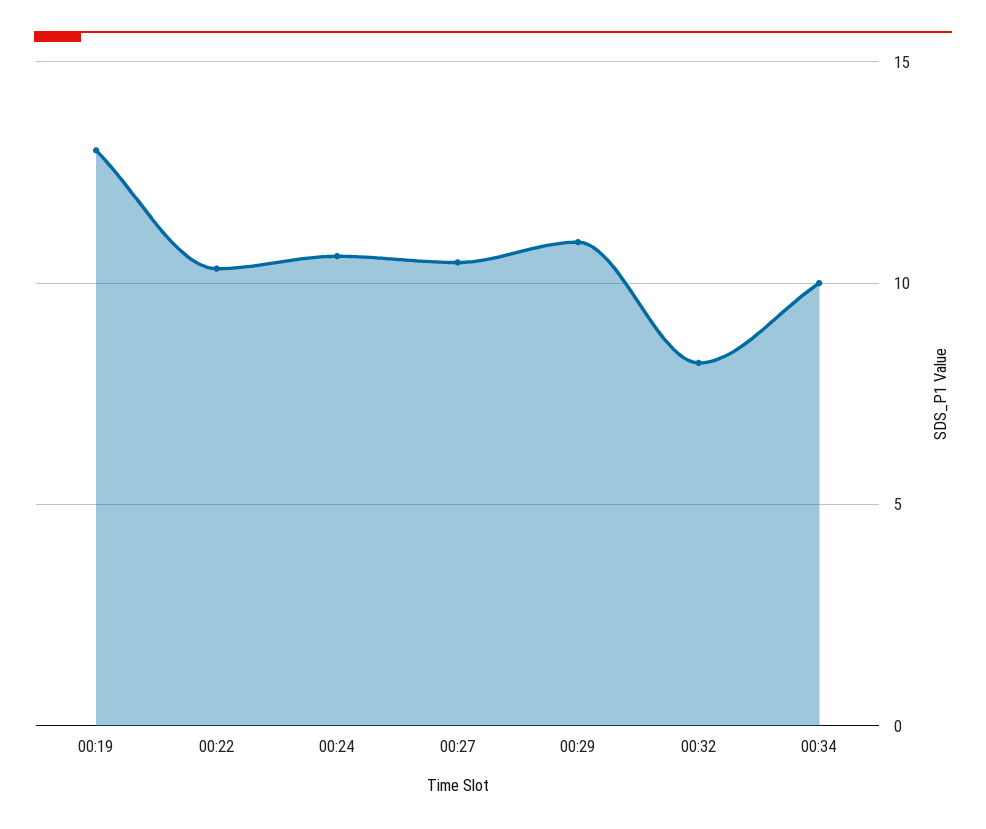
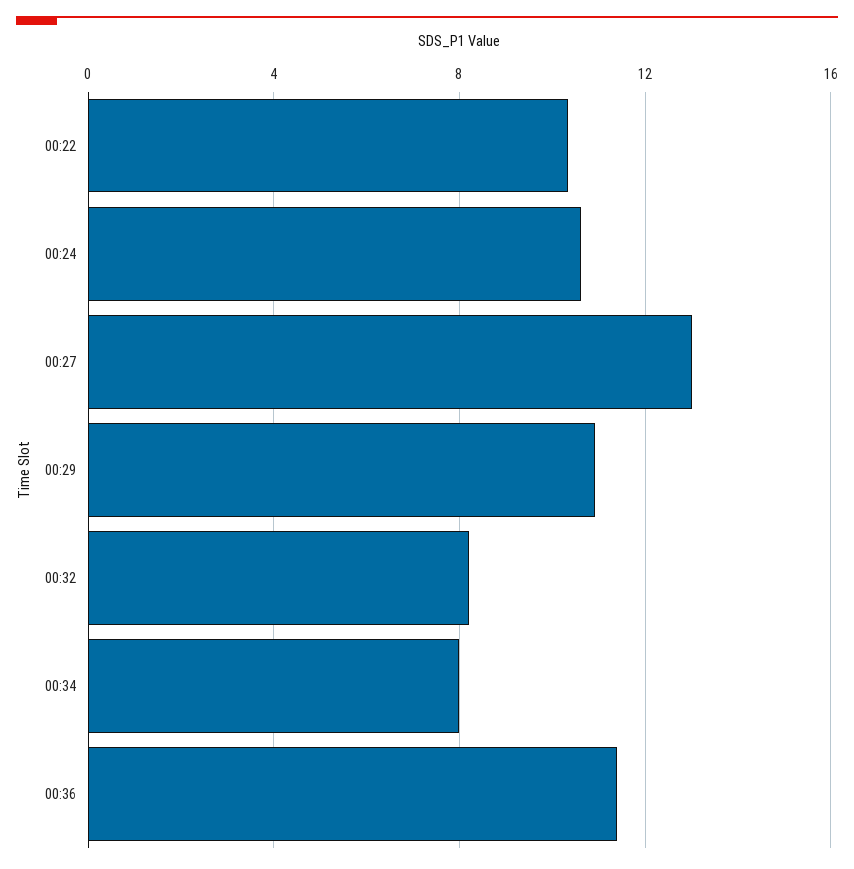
00:19: 13 -> none
00:27: 10.5 -> 13
00:34: 10 -> 8
00:36: none -> 11.5

